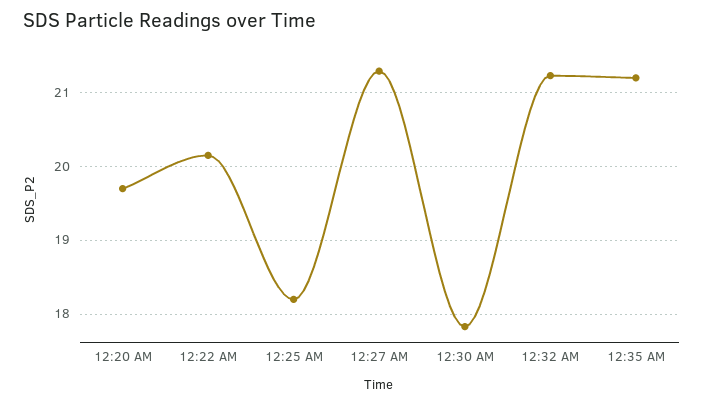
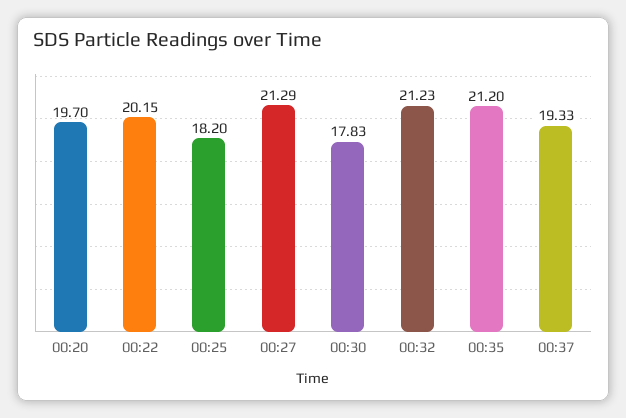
00:37: none -> 19.33

